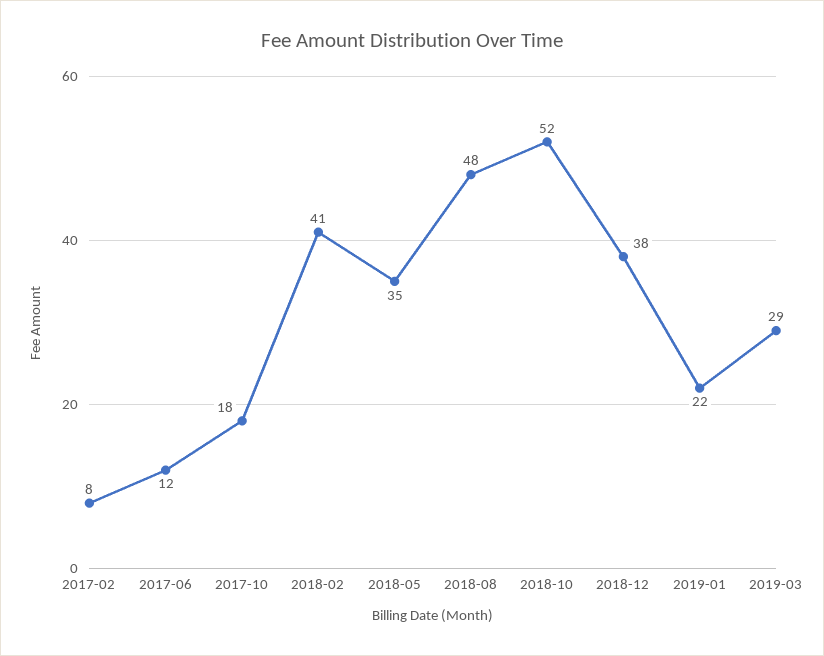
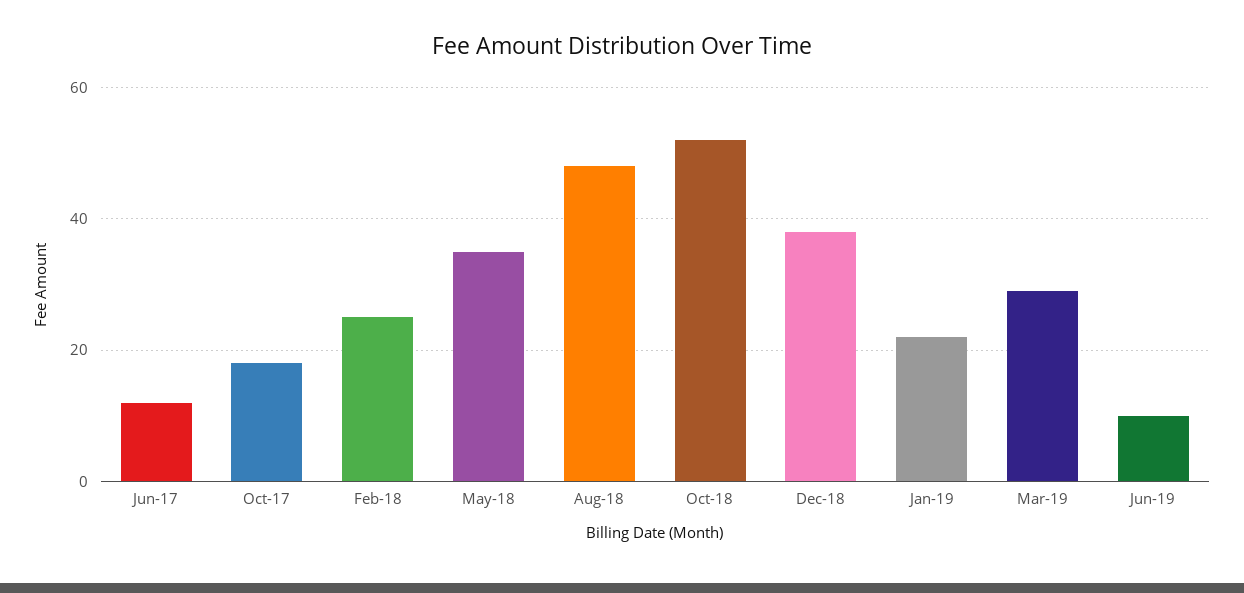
2017-02: 8 -> none
2018-02: 41 -> 25
Jun-19: none -> 10

